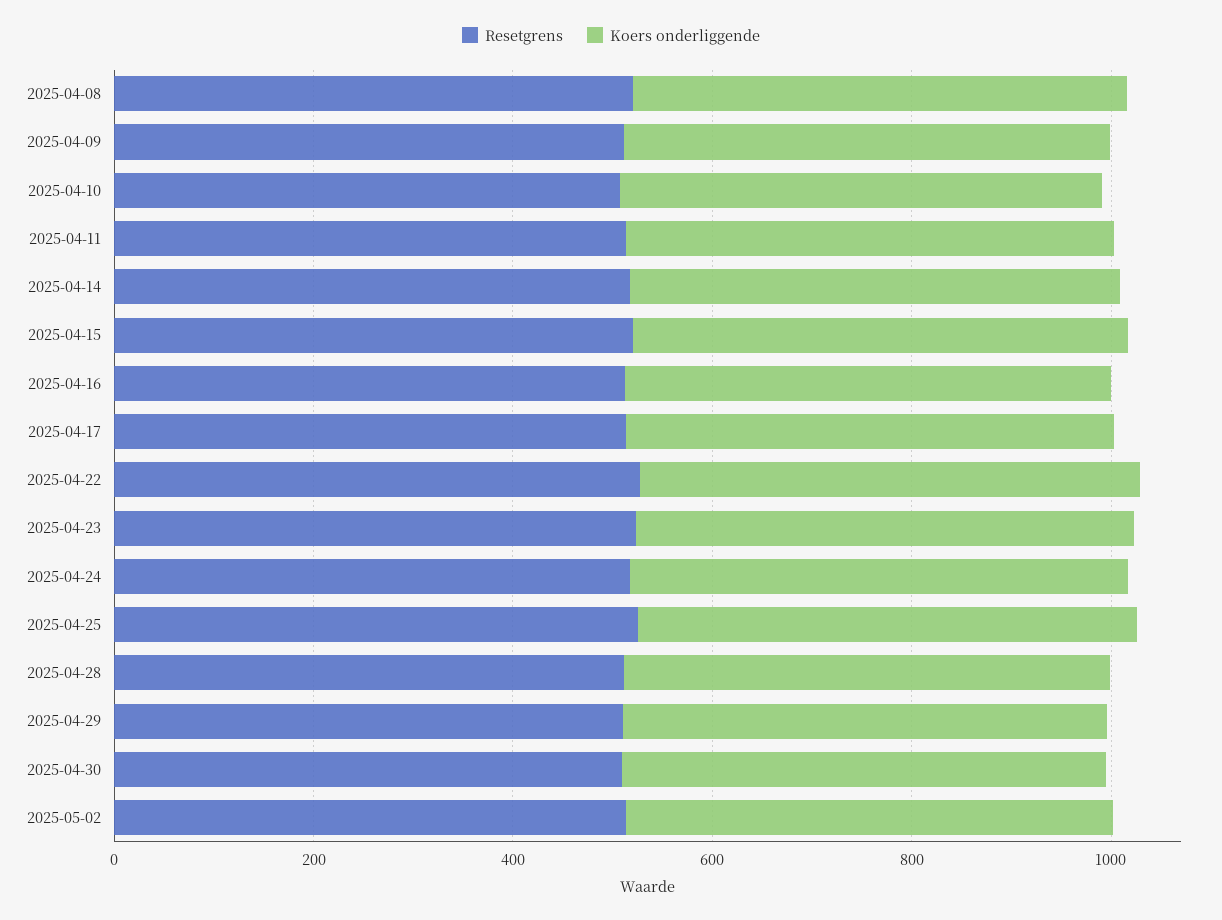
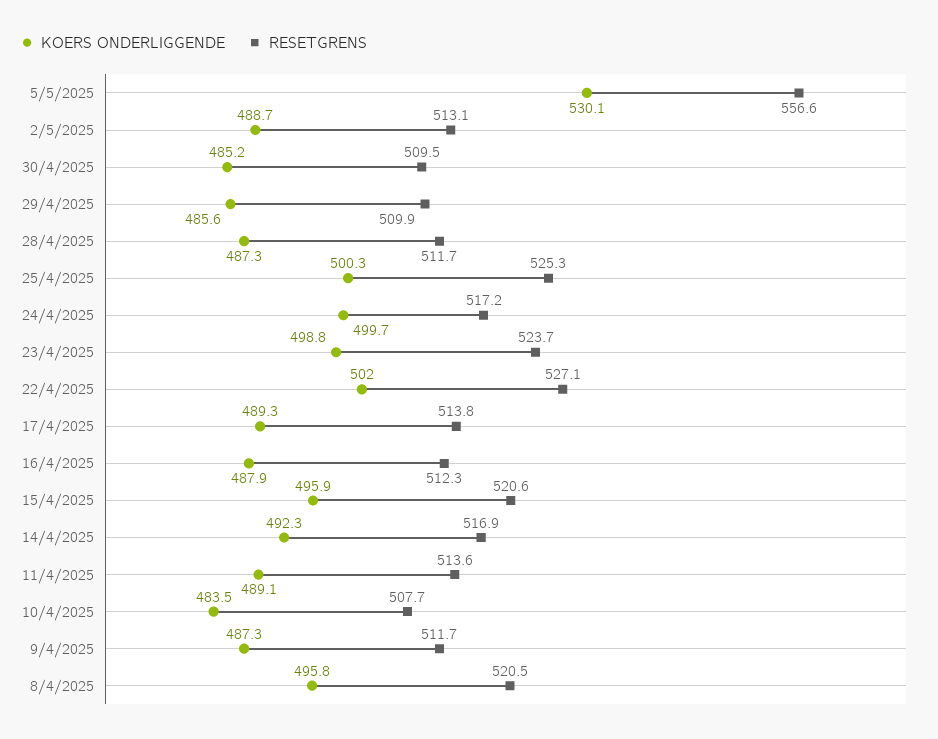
Koers onderliggende, 5/5/2025: none -> 530.1
Resetgrens, 5/5/2025: none -> 556.6

